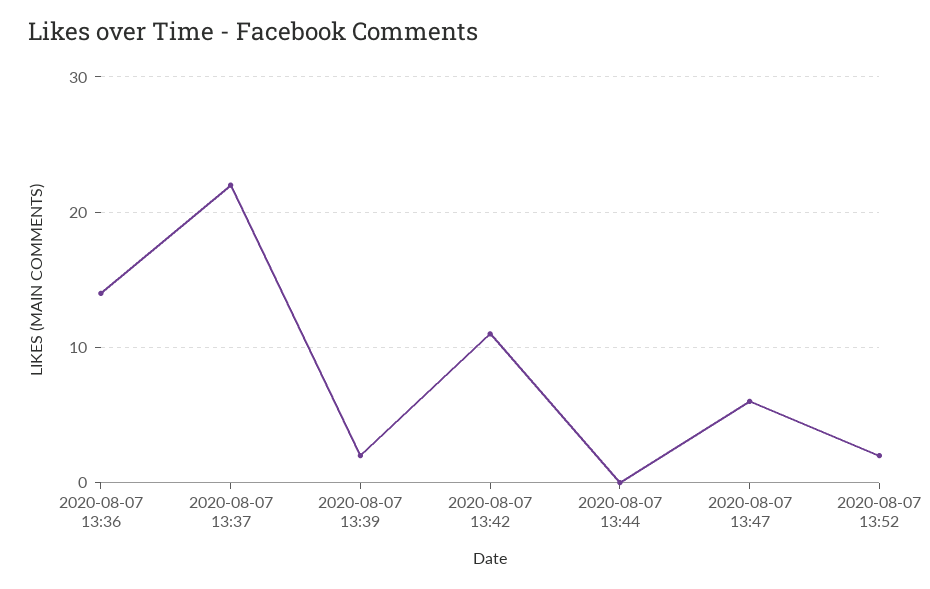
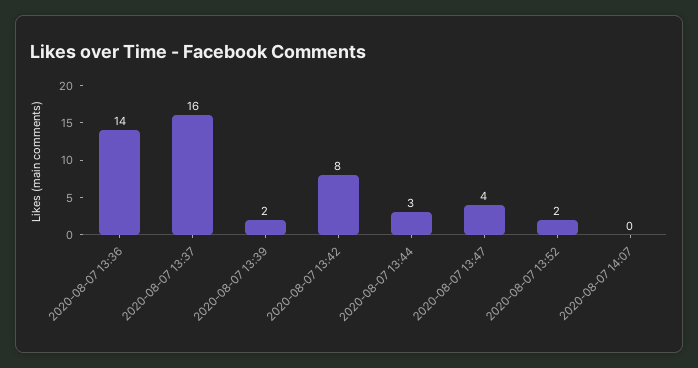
2020-08-07 13:37: 22 -> 16
2020-08-07 13:42: 11 -> 8
2020-08-07 13:44: 0 -> 3
2020-08-07 13:47: 6 -> 4
2020-08-07 14:07: none -> 0

